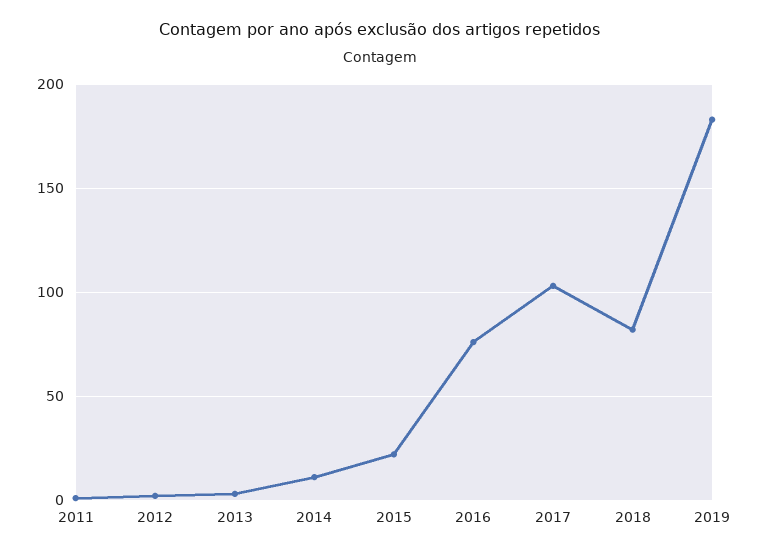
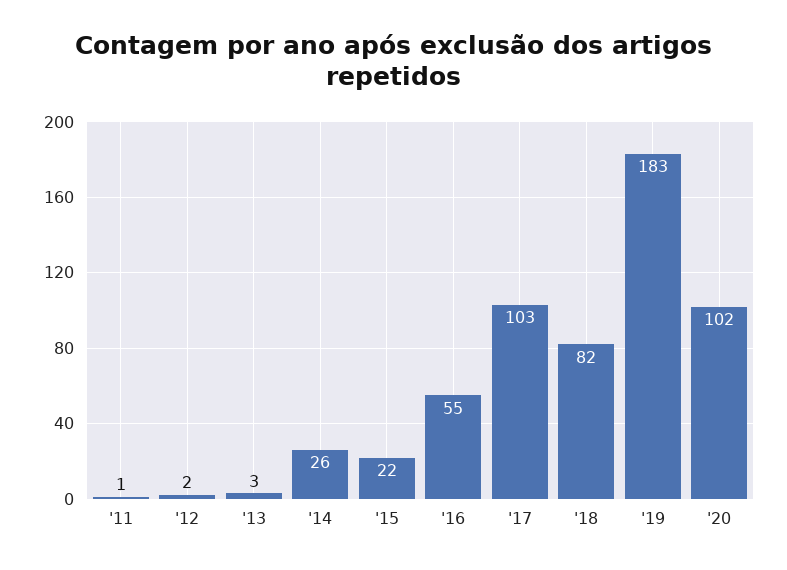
2014: 10 -> 26
2016: 75 -> 55
'20: none -> 102

